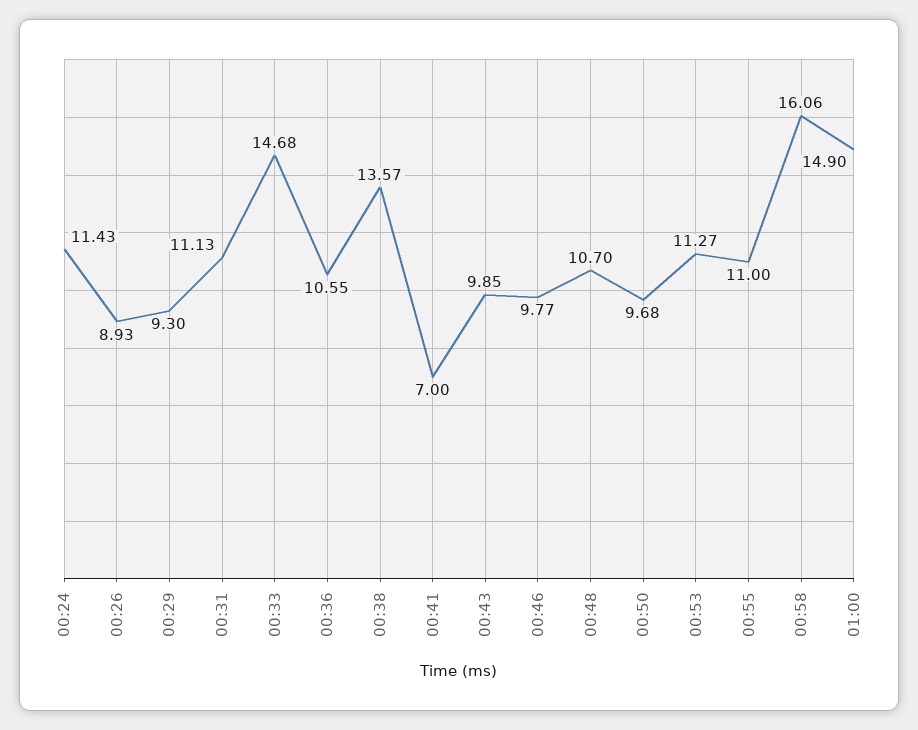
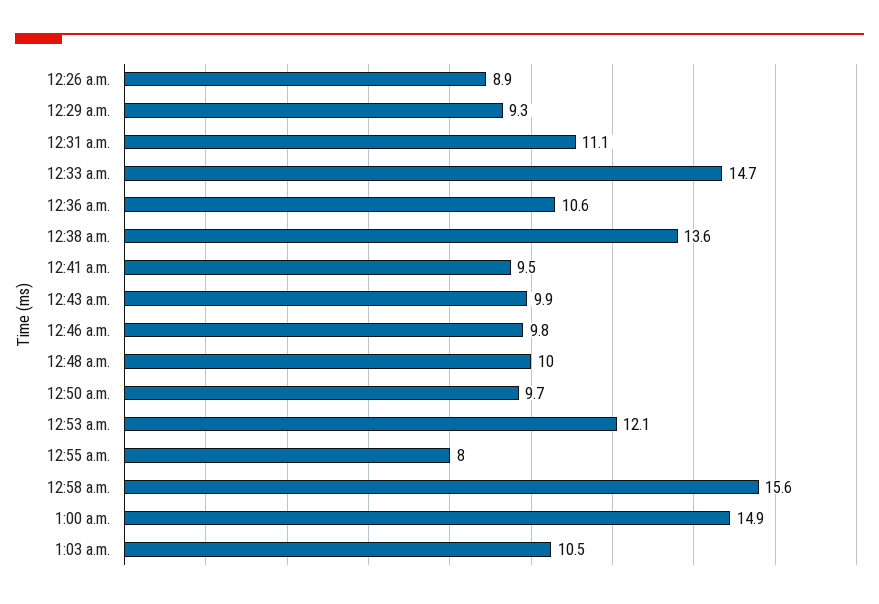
00:24: 11.43 -> none
00:41: 7 -> 9.5
00:48: 10.7 -> 10
00:53: 11.27 -> 12.1
00:55: 11 -> 8
00:58: 16.06 -> 15.6
1:03 a.m.: none -> 10.5

